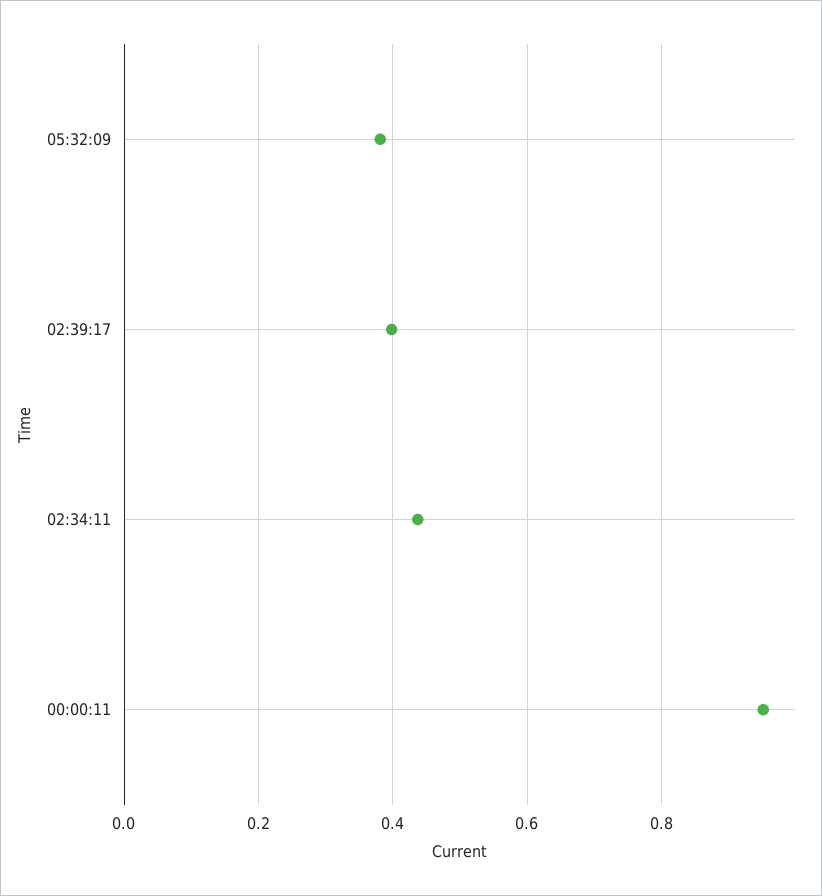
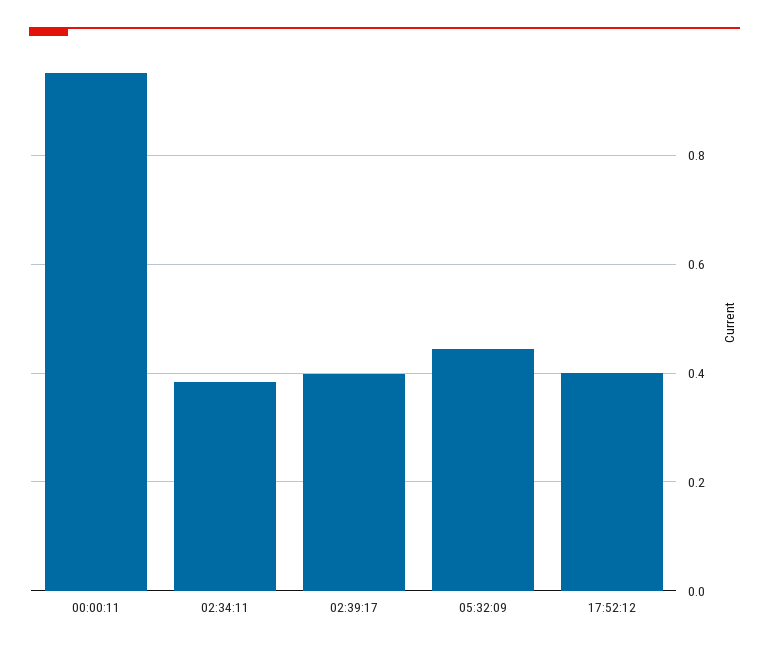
05:32:09: 0.38 -> 0.44
02:34:11: 0.44 -> 0.38
17:52:12: none -> 0.4

